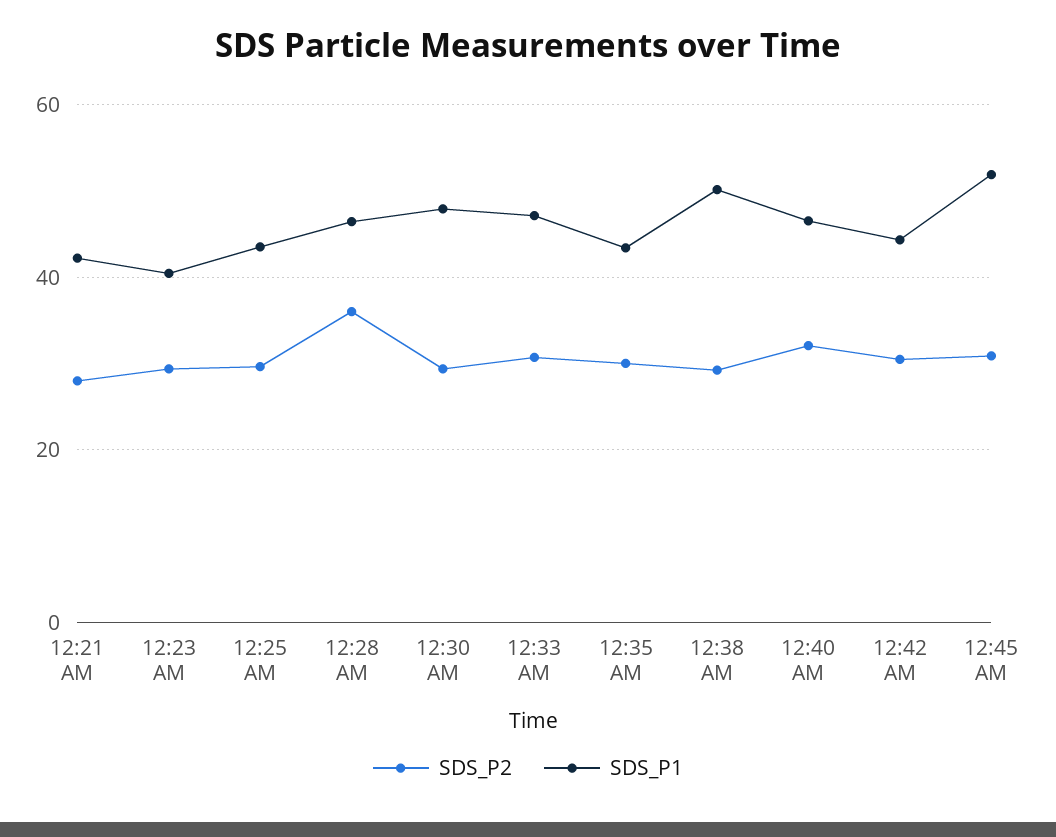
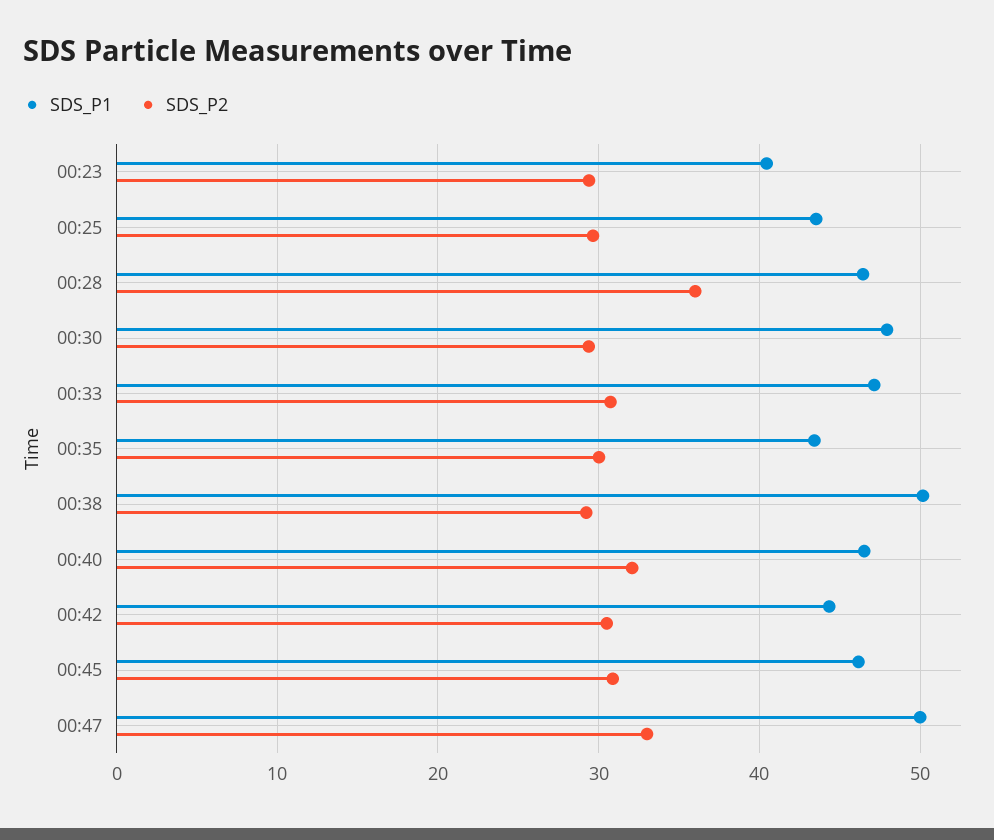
SDS_P2, 12:21 AM: 28 -> none
SDS_P1, 12:21 AM: 42 -> none
SDS_P1, 12:45 AM: 52 -> 46
SDS_P1, 00:47: none -> 50
SDS_P2, 00:47: none -> 33

